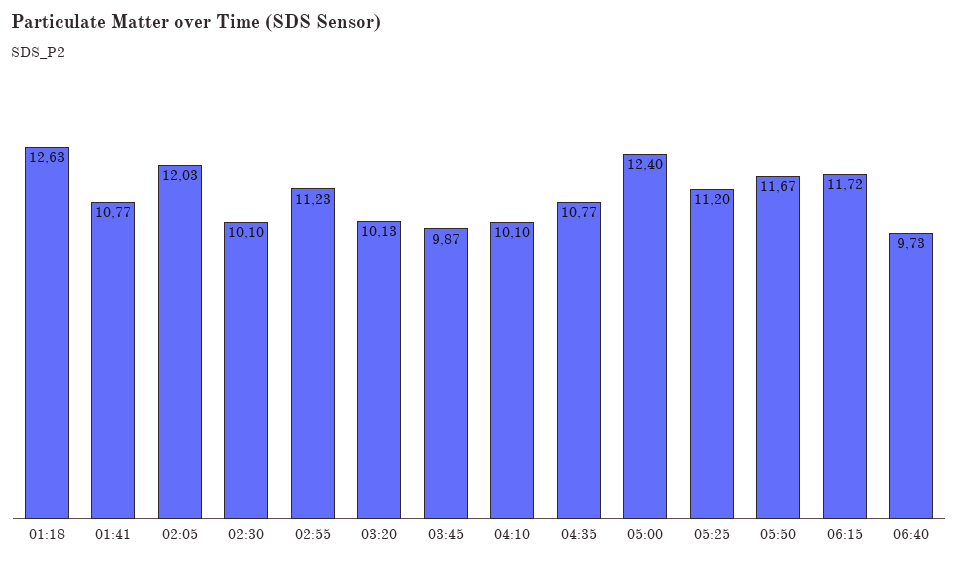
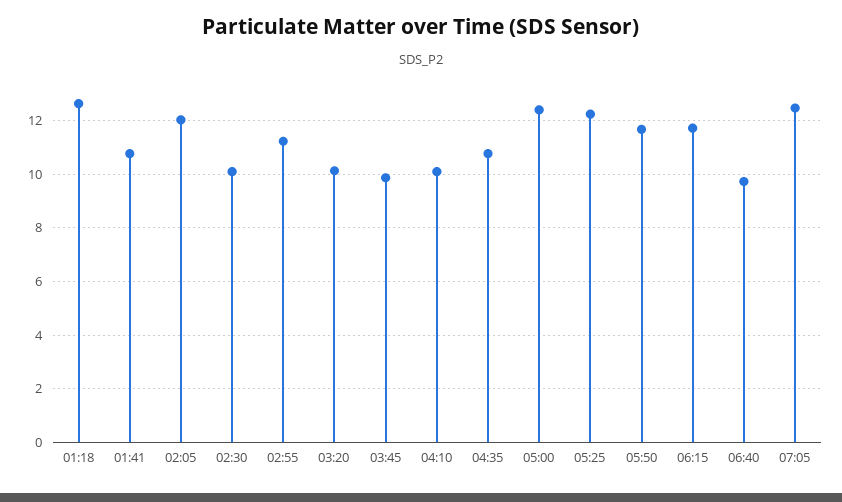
05:25: 11.2 -> 12.25
07:05: none -> 12.5

